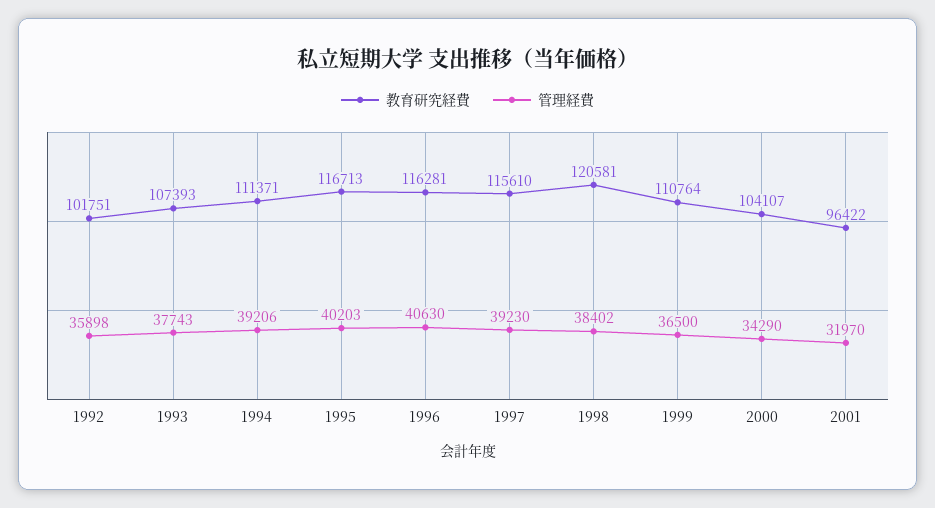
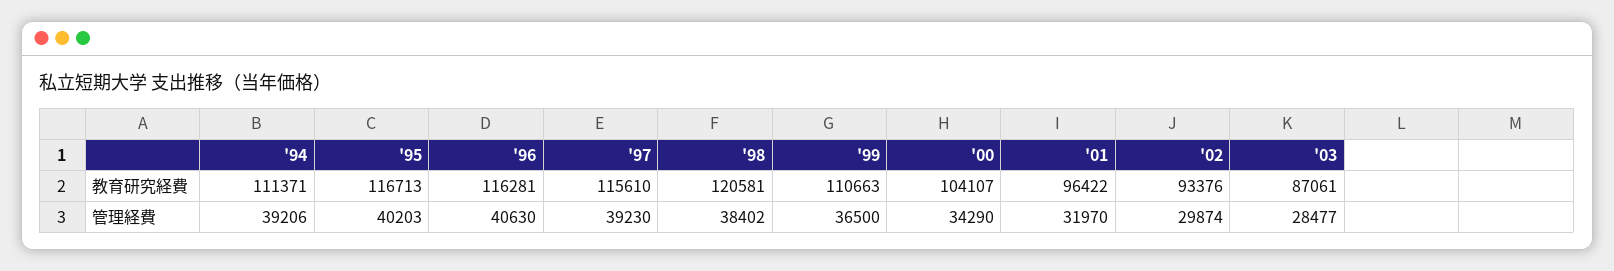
教育研究経費, 1992: 101751 -> none
管理経費, 1992: 35898 -> none
教育研究経費, 1993: 107393 -> none
管理経費, 1993: 37743 -> none
教育研究経費, 1999: 110764 -> 110663
教育研究経費, '02: none -> 93376
教育研究経費, '03: none -> 87061
管理経費, '02: none -> 29874
管理経費, '03: none -> 28477

